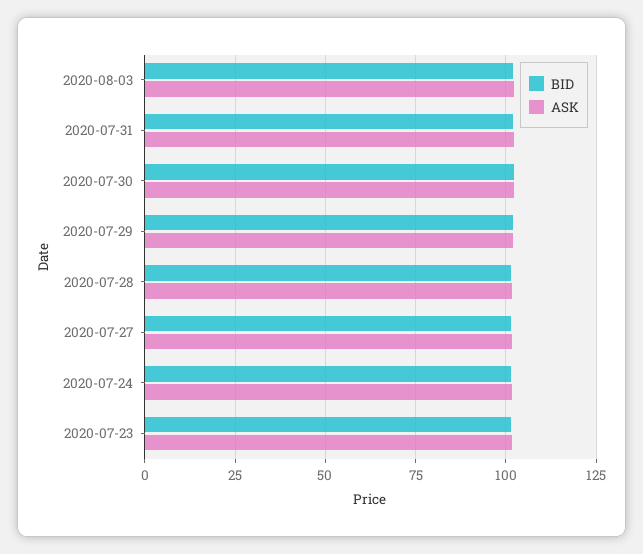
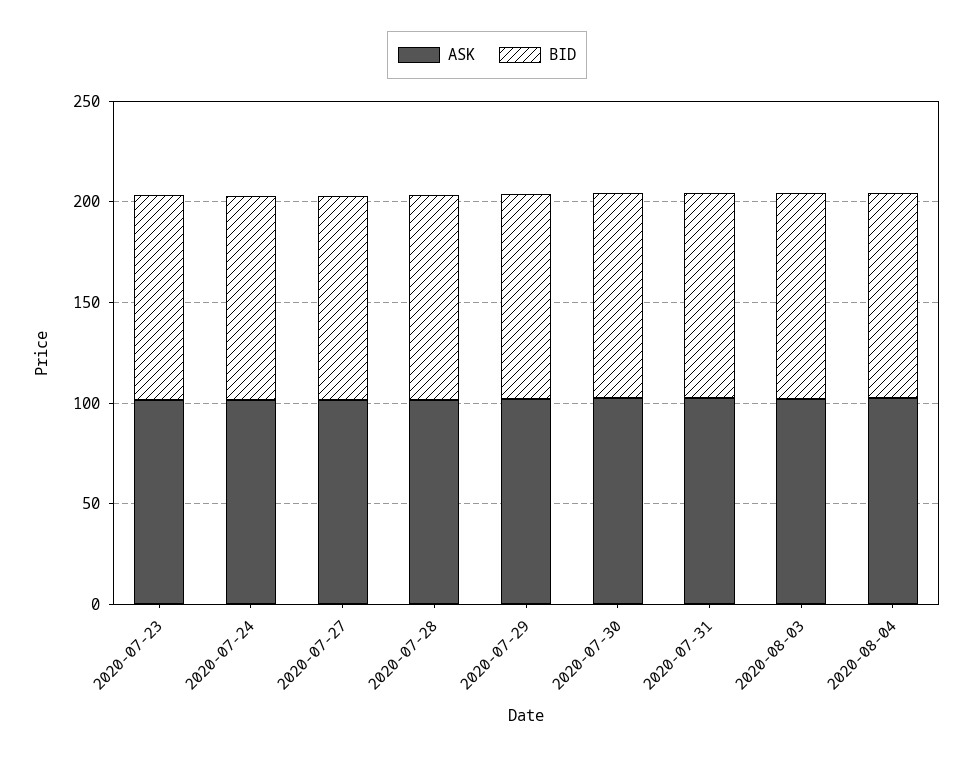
ASK, 2020-08-04: none -> 100
BID, 2020-08-04: none -> 100

